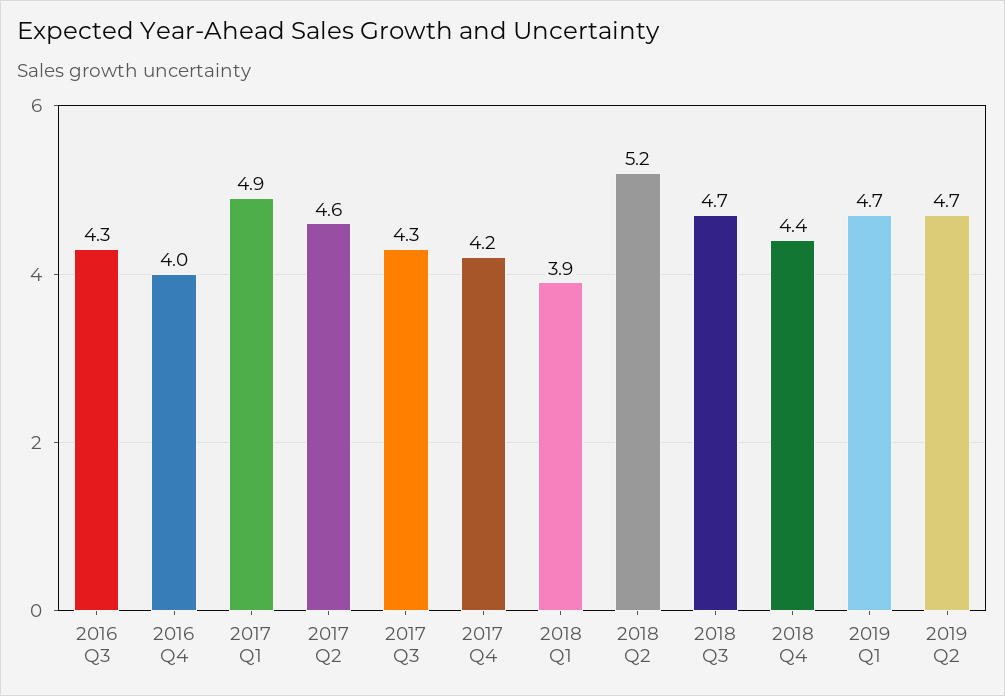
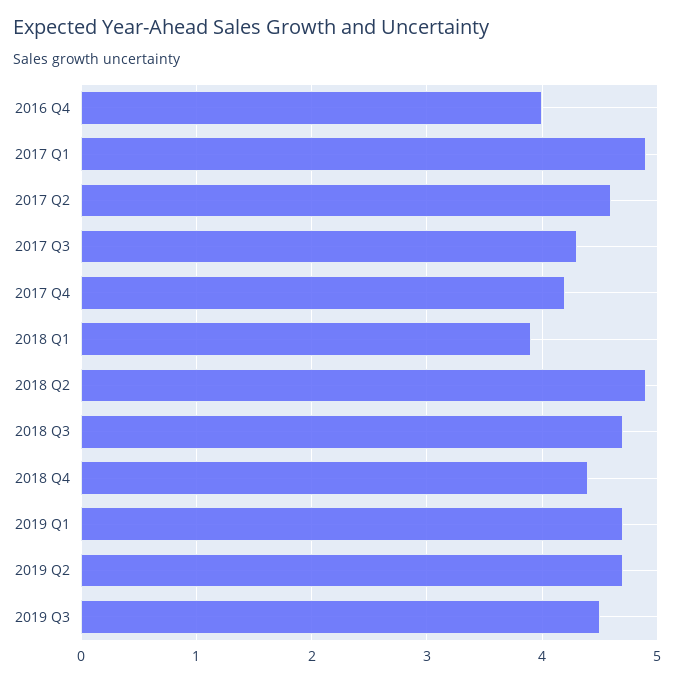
2016 Q3: 4.3 -> none
2018 Q2: 5.2 -> 4.9
2019 Q3: none -> 4.5

